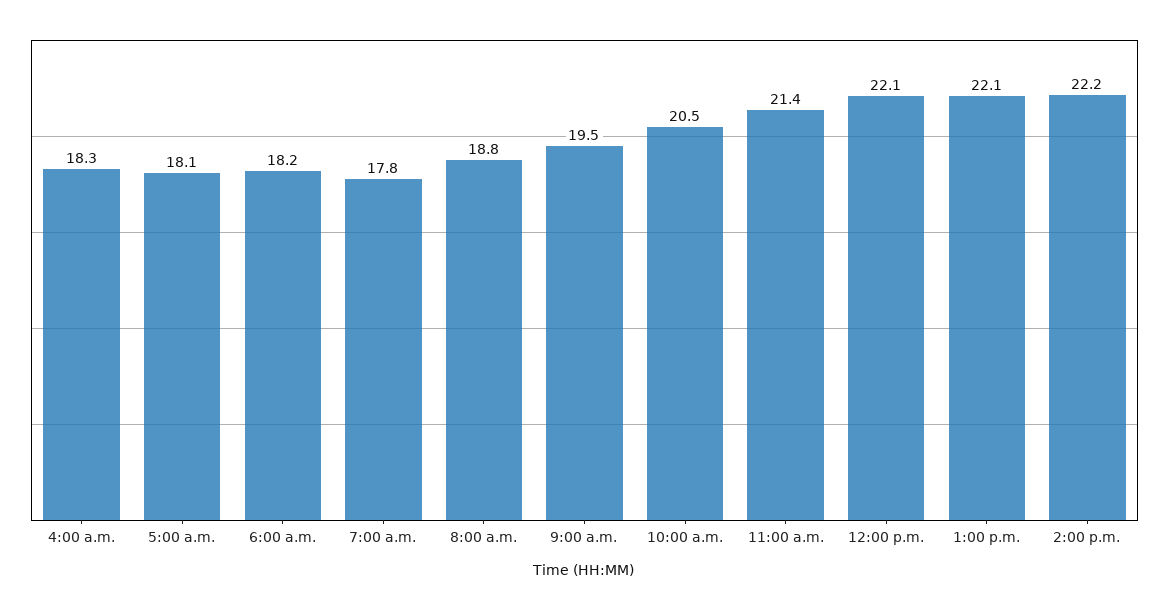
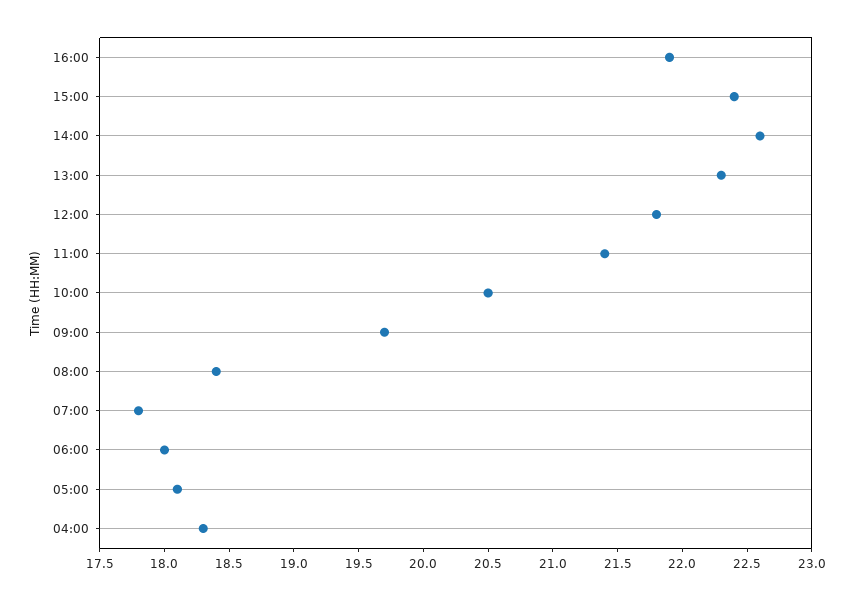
6:00 a.m.: 18.2 -> 18
8:00 a.m.: 18.8 -> 18.4
9:00 a.m.: 19.5 -> 19.7
12:00 p.m.: 22.1 -> 21.8
1:00 p.m.: 22.1 -> 22.3
2:00 p.m.: 22.2 -> 22.6
16:00: none -> 21.9
15:00: none -> 22.4

